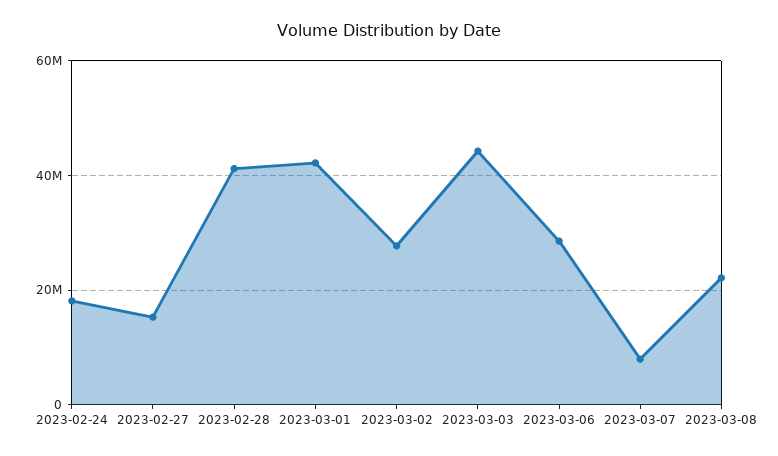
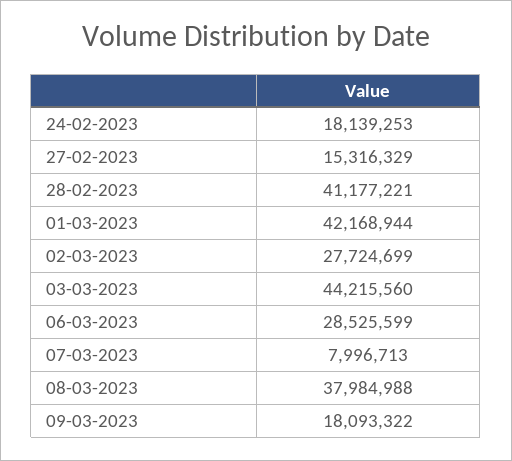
2023-03-08: 22000000 -> 37984988
09-03-2023: none -> 18093322

